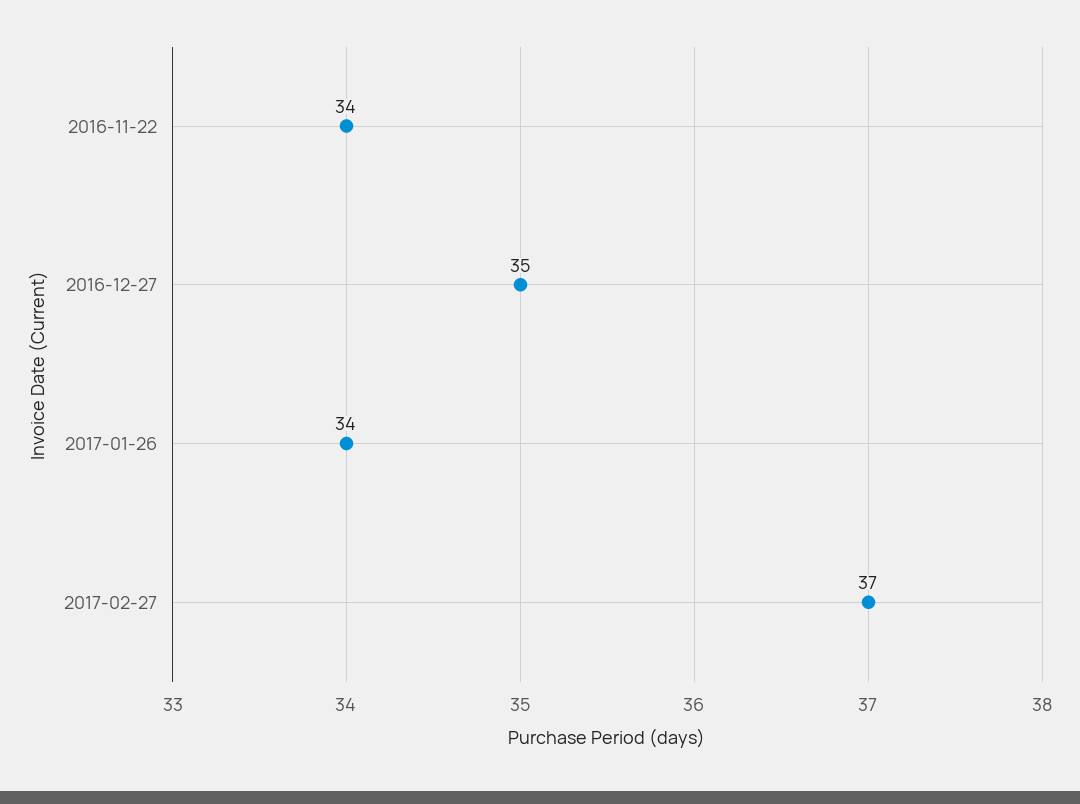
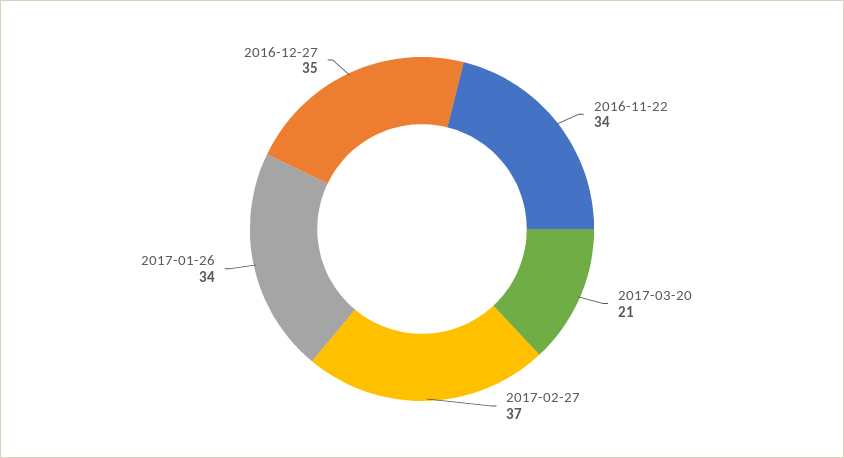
2017-03-20: none -> 21

